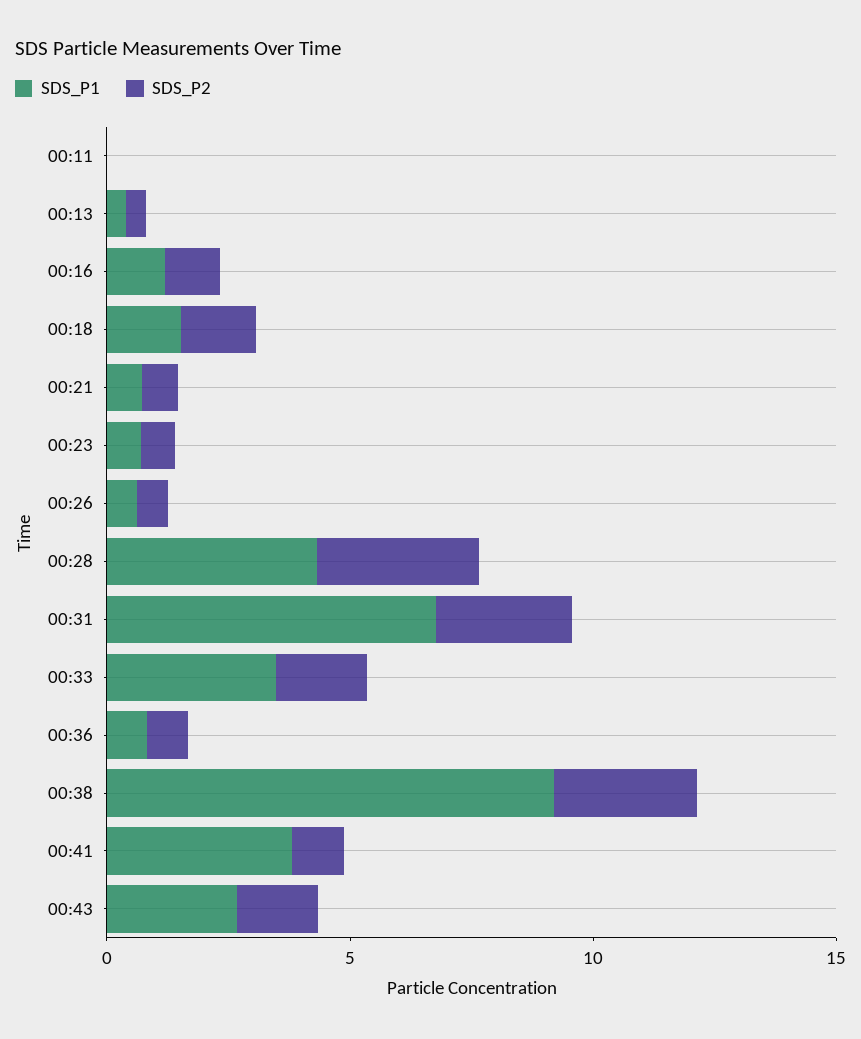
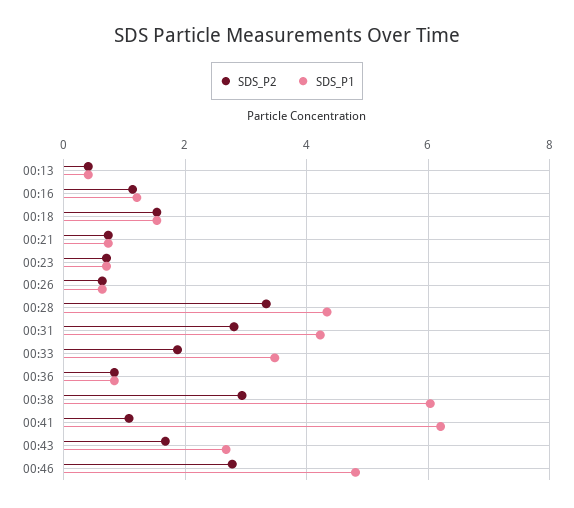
SDS_P1, 00:11: 0 -> none
SDS_P2, 00:11: 0 -> none
SDS_P1, 00:31: 7 -> 4.2
SDS_P1, 00:38: 9 -> 6
SDS_P1, 00:41: 4 -> 6.2
SDS_P2, 00:46: none -> 2.8
SDS_P1, 00:46: none -> 4.8

